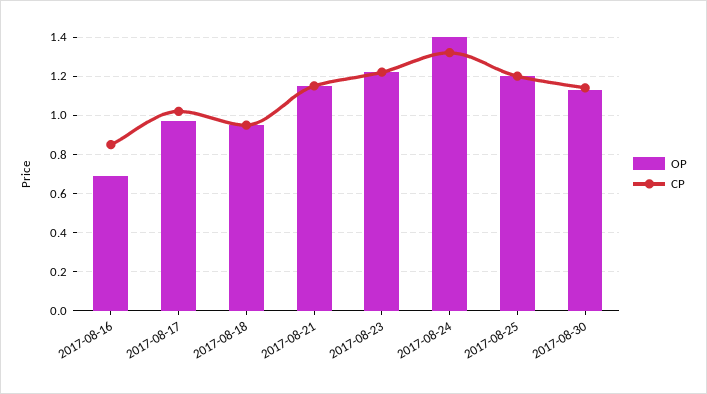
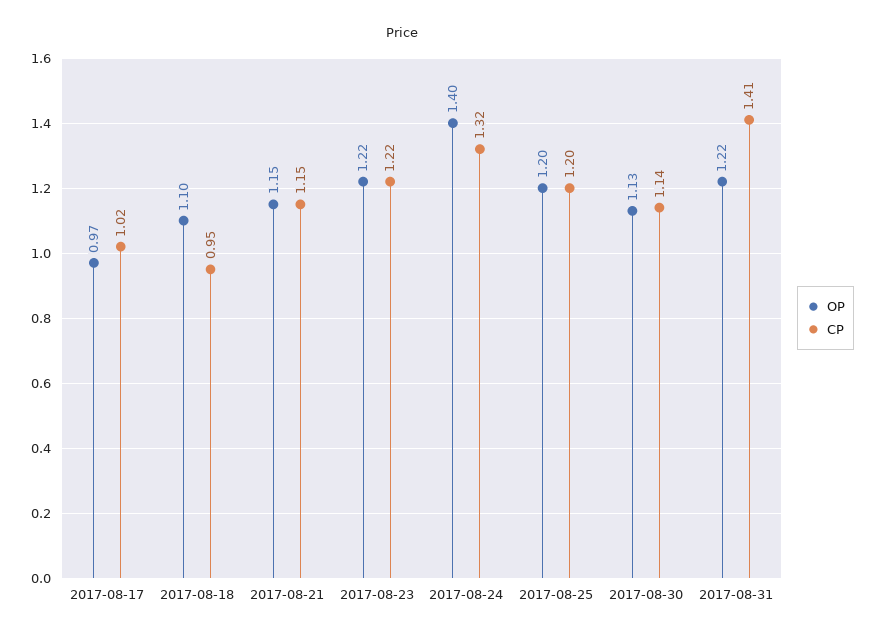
OP, 2017-08-16: 0.7 -> none
CP, 2017-08-16: 0.85 -> none
OP, 2017-08-18: 0.95 -> 1.1
OP, 2017-08-31: none -> 1.22
CP, 2017-08-31: none -> 1.41

